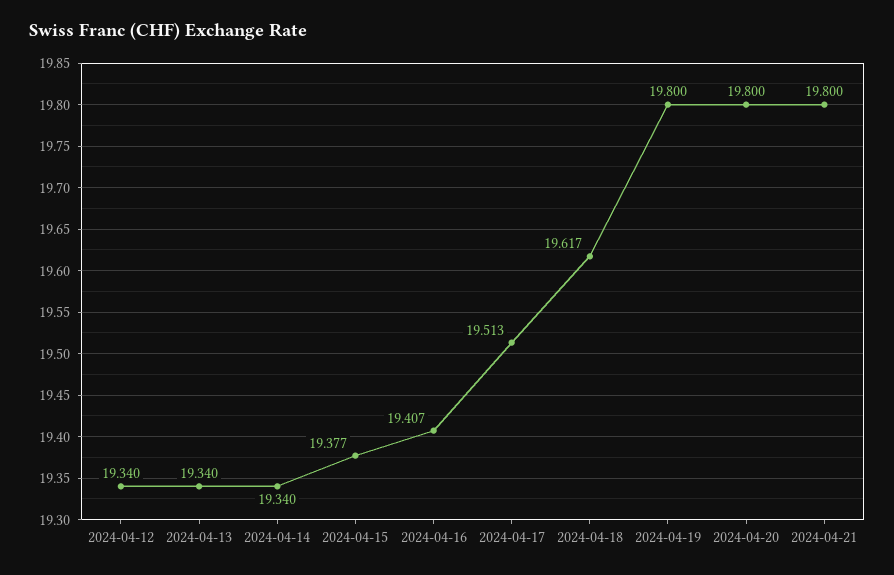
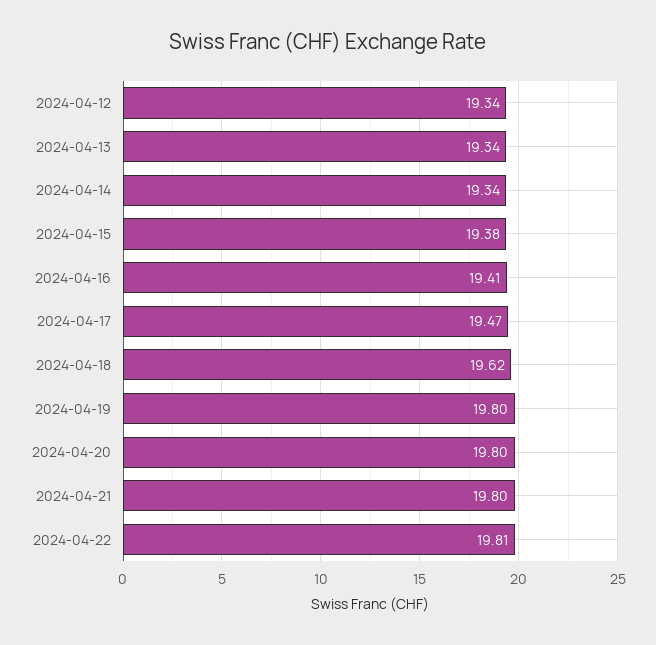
2024-04-17: 19.513 -> 19.47
2024-04-22: none -> 19.81

